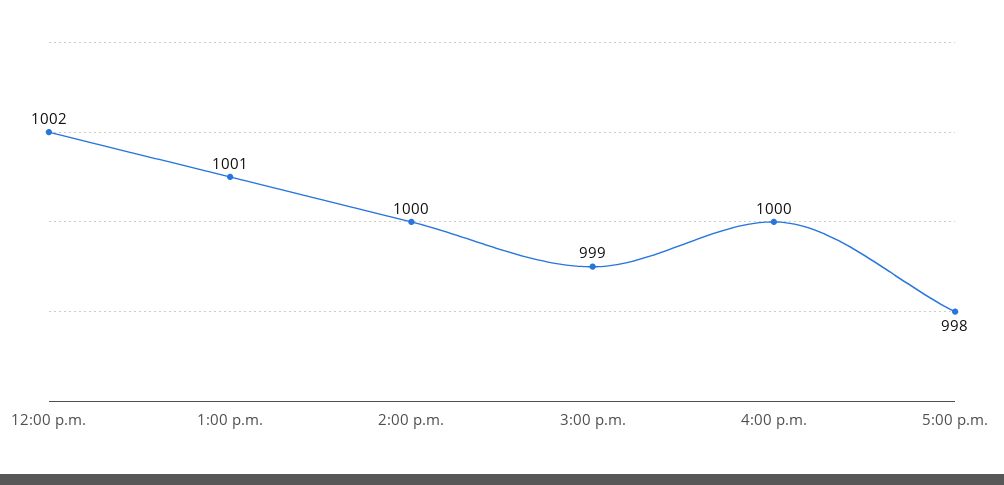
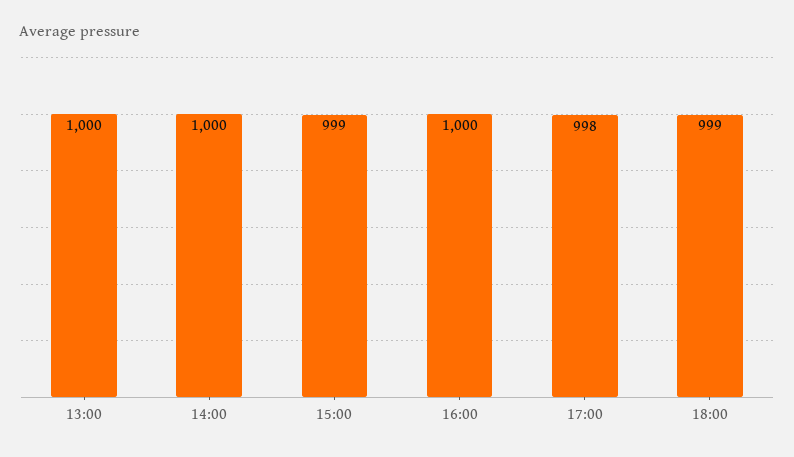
12:00 p.m.: 1002 -> none
1:00 p.m.: 1001 -> 1000
18:00: none -> 999

